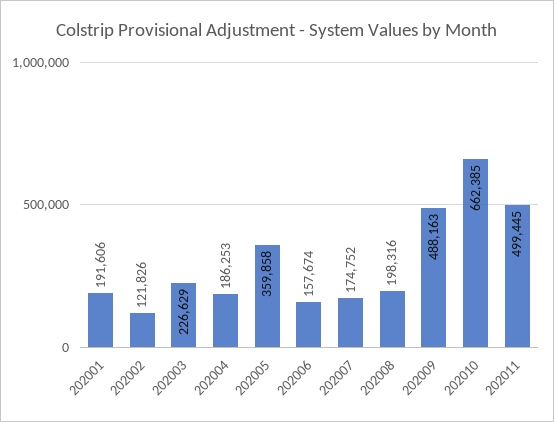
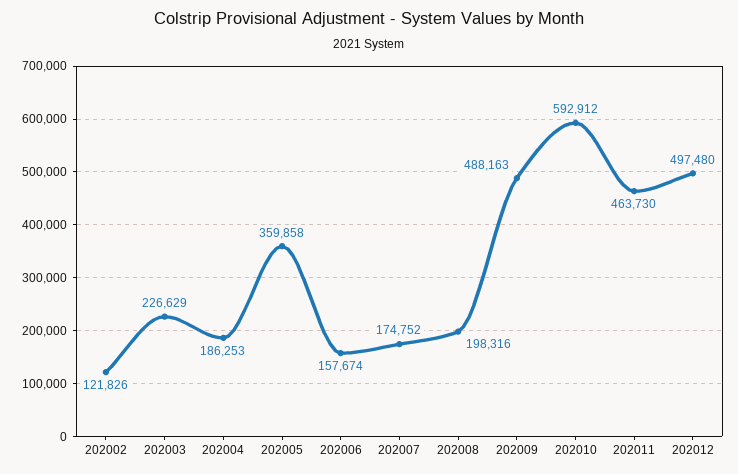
202001: 191606 -> none
202010: 662385 -> 592912
202011: 499445 -> 463730
202012: none -> 497480

